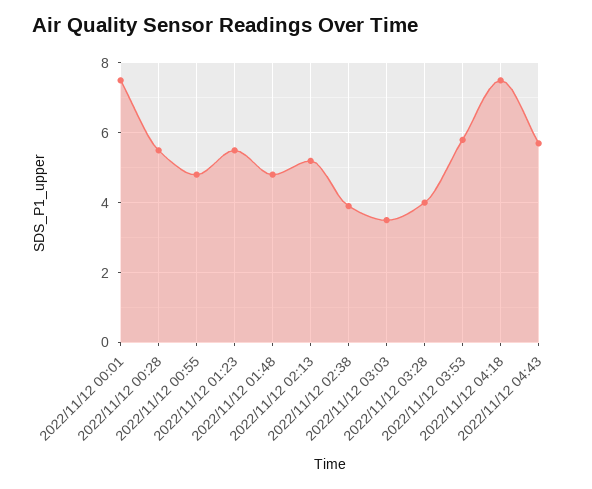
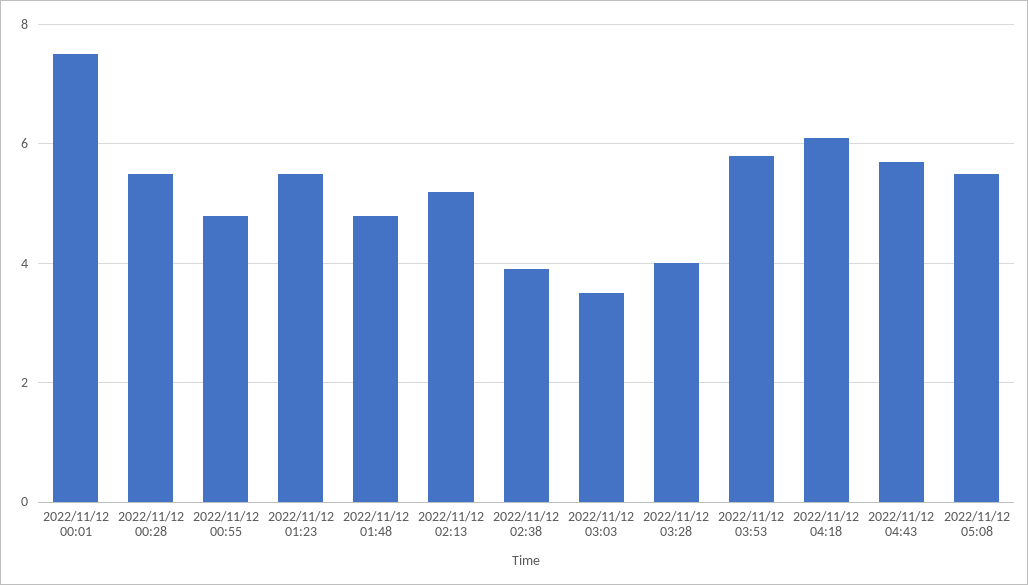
2022/11/12 04:18: 7.5 -> 6
2022/11/12 05:08: none -> 5.5

